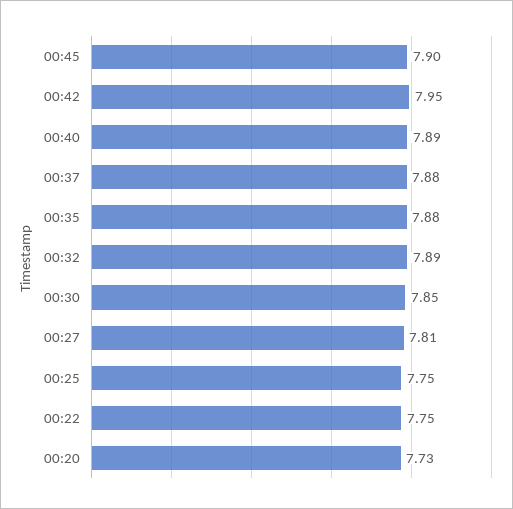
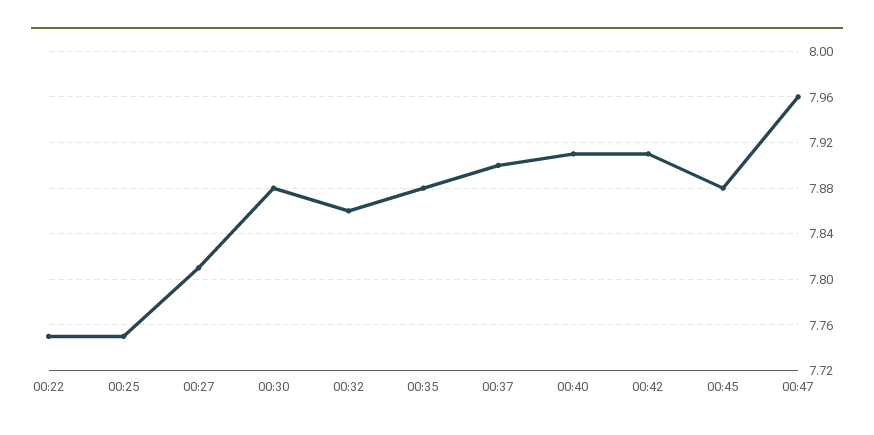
00:45: 7.9 -> 7.88
00:42: 7.95 -> 7.91
00:40: 7.89 -> 7.91
00:37: 7.88 -> 7.9
00:32: 7.89 -> 7.86
00:30: 7.85 -> 7.88
00:20: 7.73 -> none
00:47: none -> 7.96

